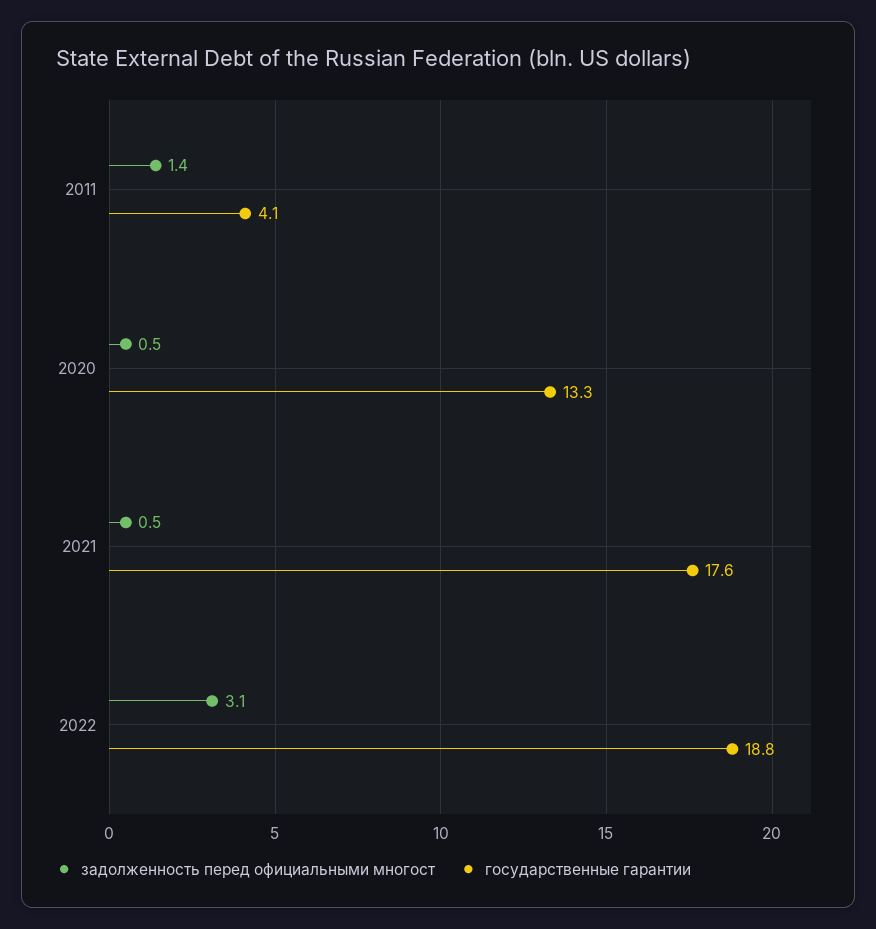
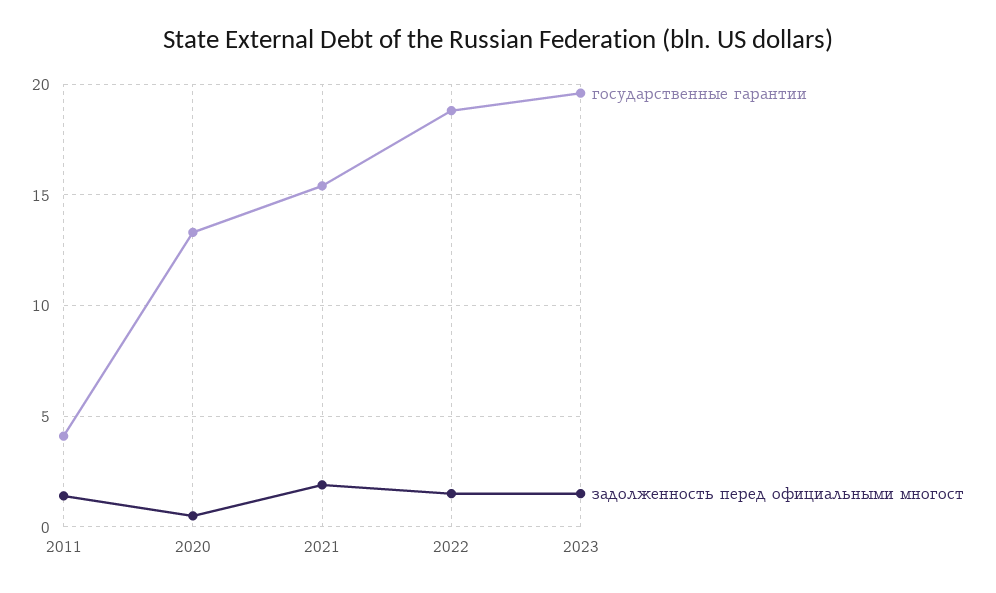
задолженность перед официальными многост, 2021: 0.5 -> 2
государственные гарантии, 2021: 17.6 -> 15.5
задолженность перед официальными многост, 2022: 3.1 -> 1.5
государственные гарантии, 2023: none -> 19.5
задолженность перед официальными многост, 2023: none -> 1.5

